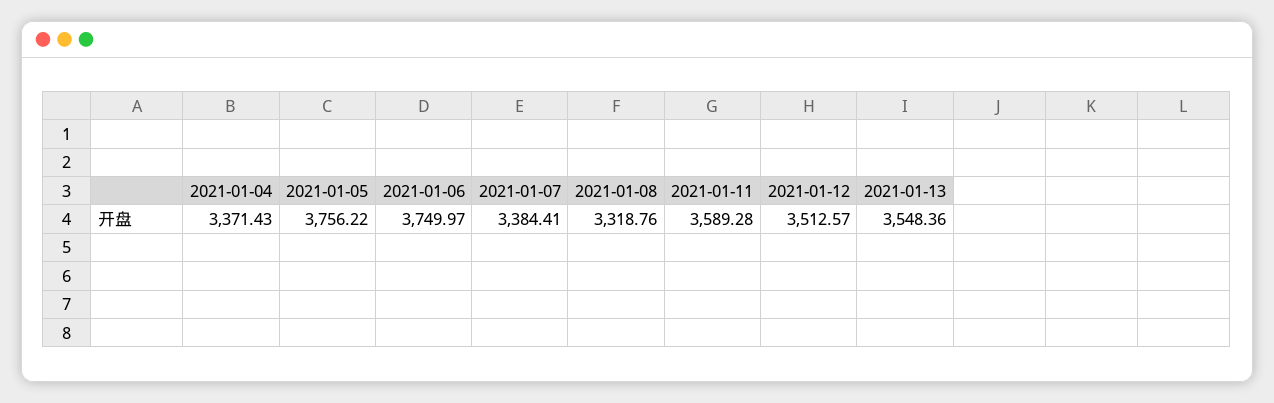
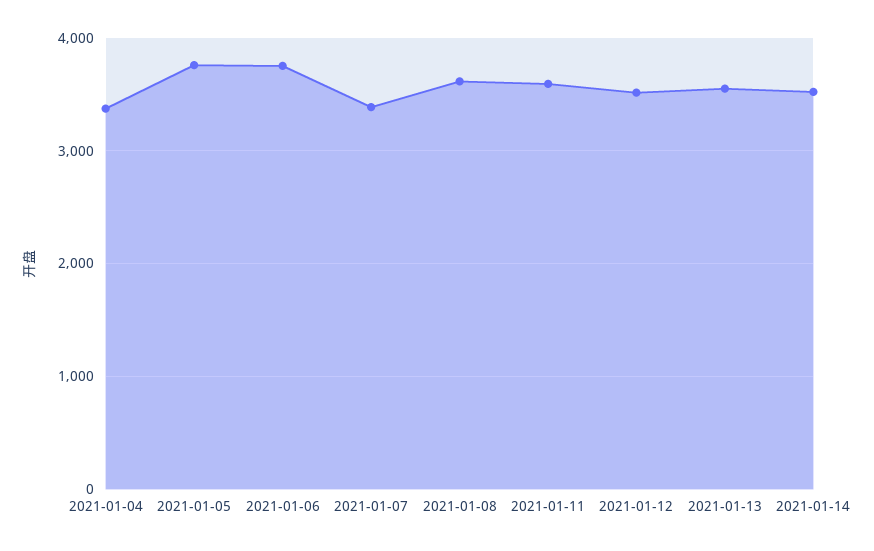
2021-01-08: 3318.76 -> 3600
2021-01-14: none -> 3500

